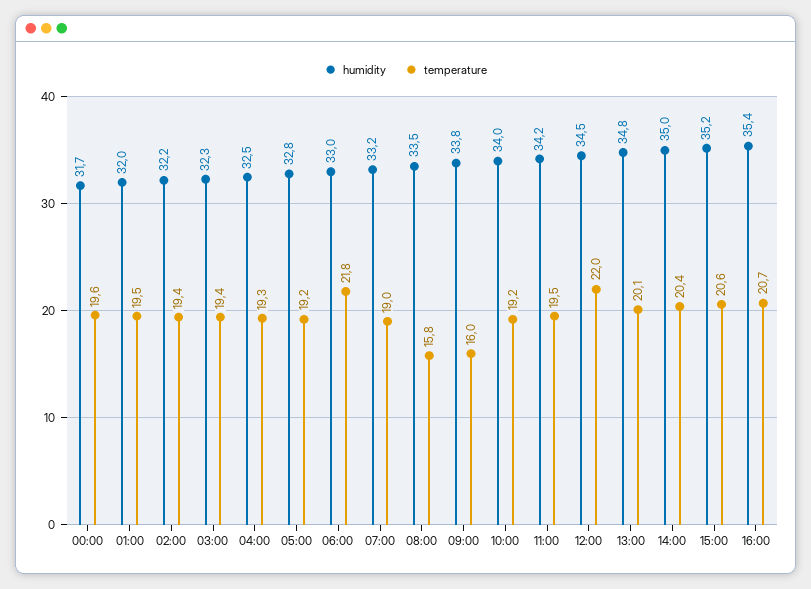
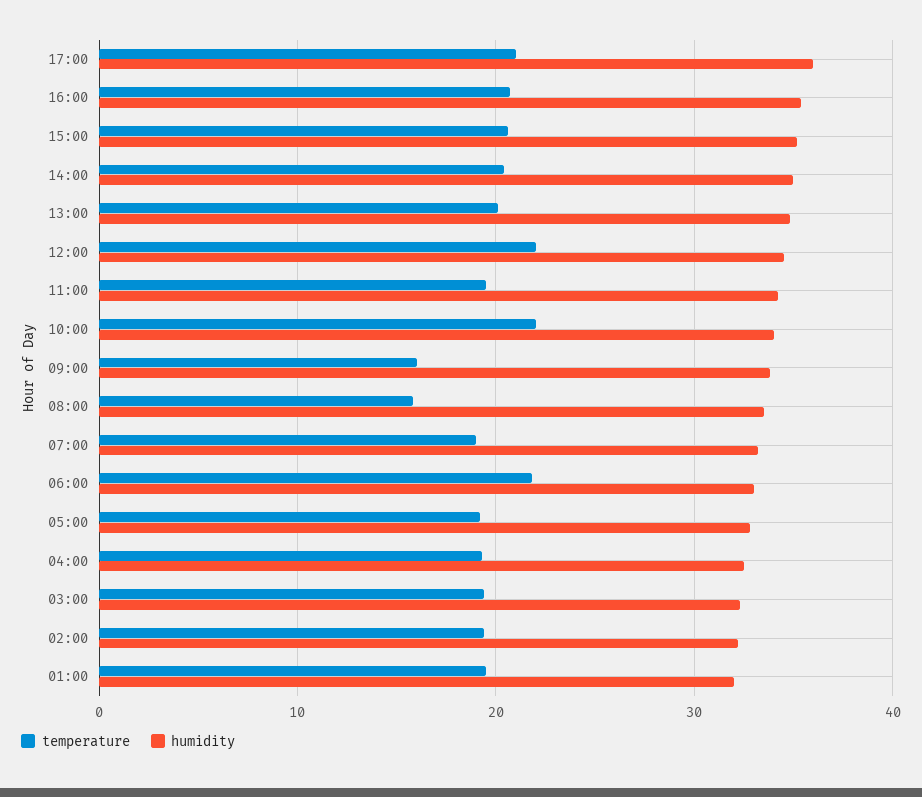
humidity, 00:00: 31.7 -> none
temperature, 00:00: 19.6 -> none
temperature, 10:00: 19.2 -> 22
temperature, 17:00: none -> 21
humidity, 17:00: none -> 36

